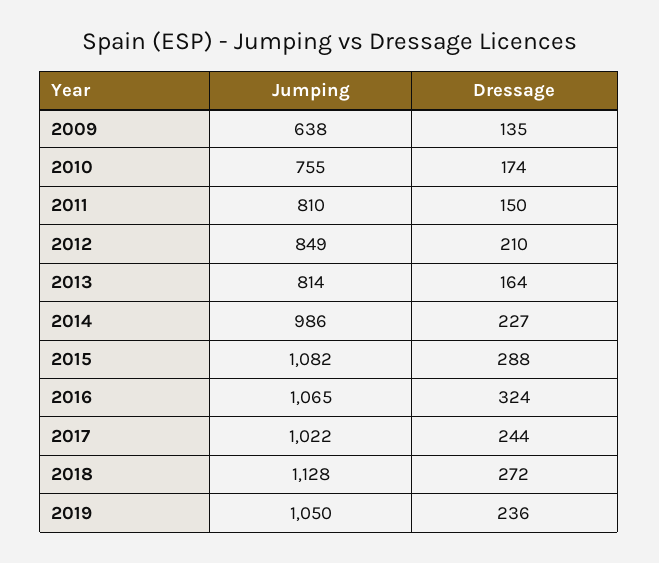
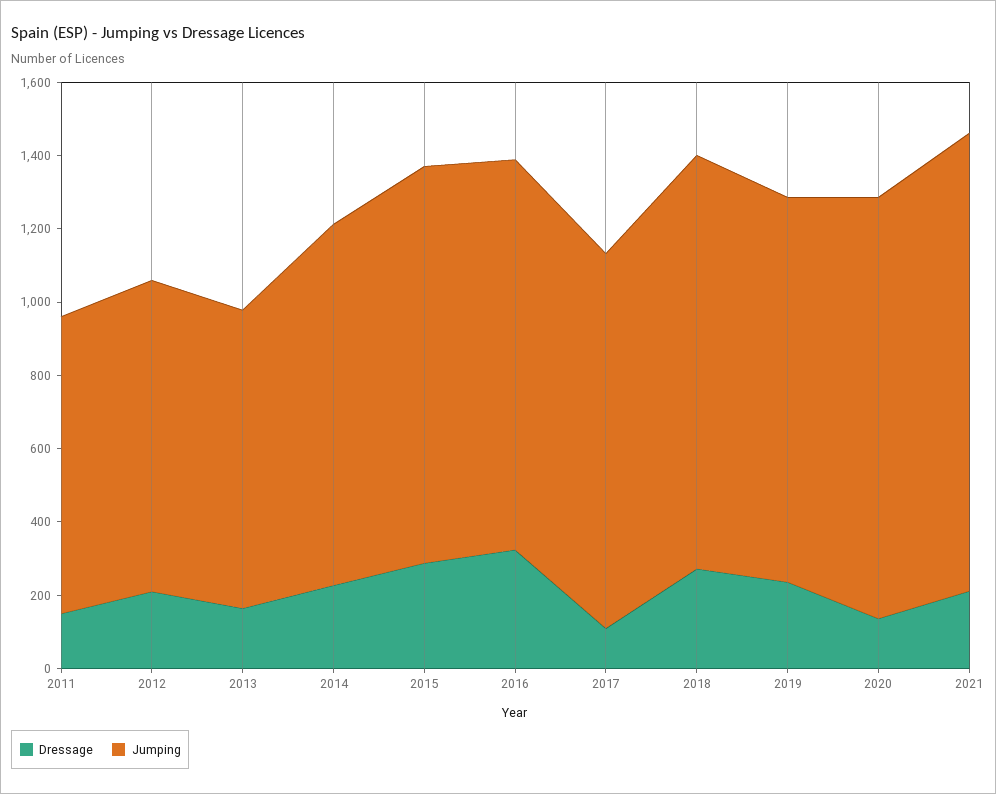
Jumping, 2009: 638 -> none
Dressage, 2009: 135 -> none
Jumping, 2010: 755 -> none
Dressage, 2010: 174 -> none
Dressage, 2017: 244 -> 100
Dressage, 2020: none -> 150
Jumping, 2020: none -> 1150
Dressage, 2021: none -> 200
Jumping, 2021: none -> 1250

